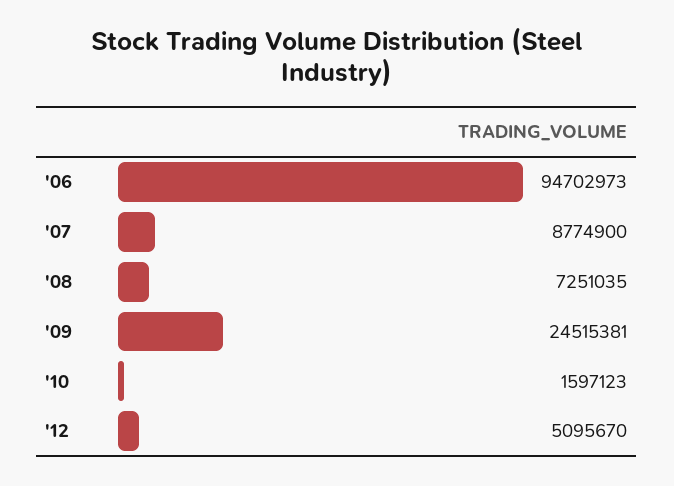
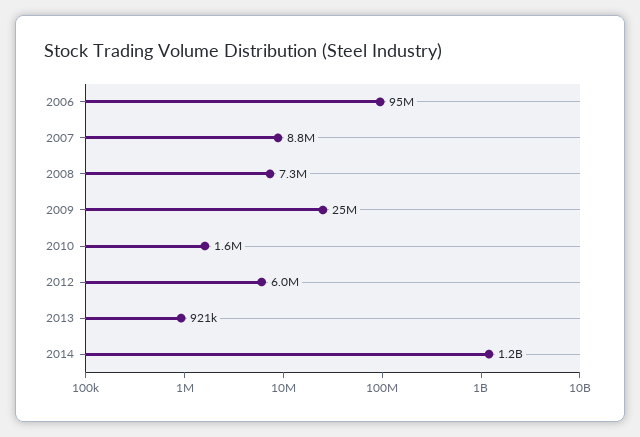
'12: 5095670 -> 6000000
2013: none -> 921000
2014: none -> 1200000000

